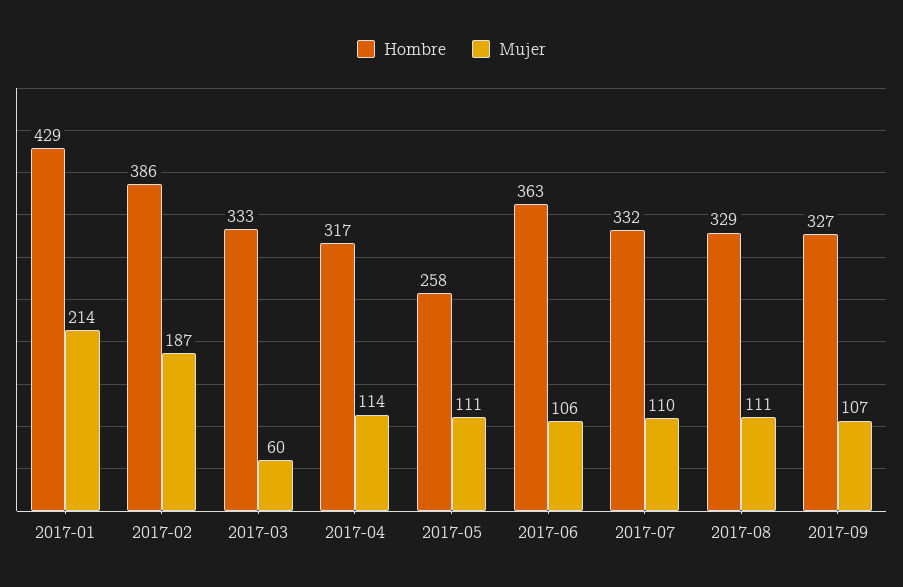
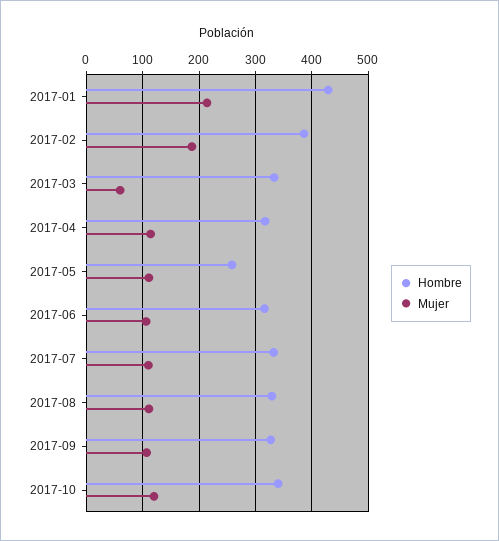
Hombre, 2017-06: 363 -> 320
Hombre, 2017-10: none -> 340
Mujer, 2017-10: none -> 120

